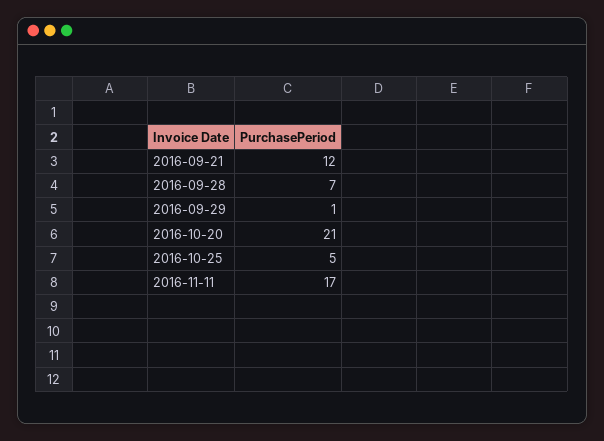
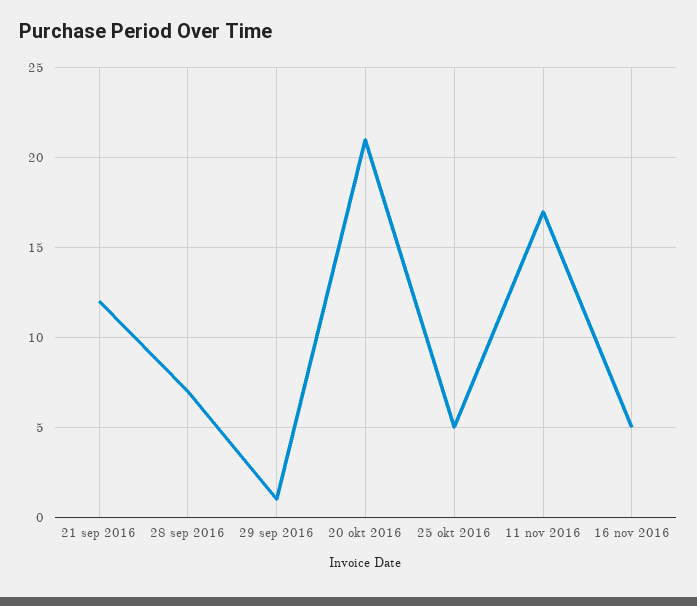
16 nov 2016: none -> 5

